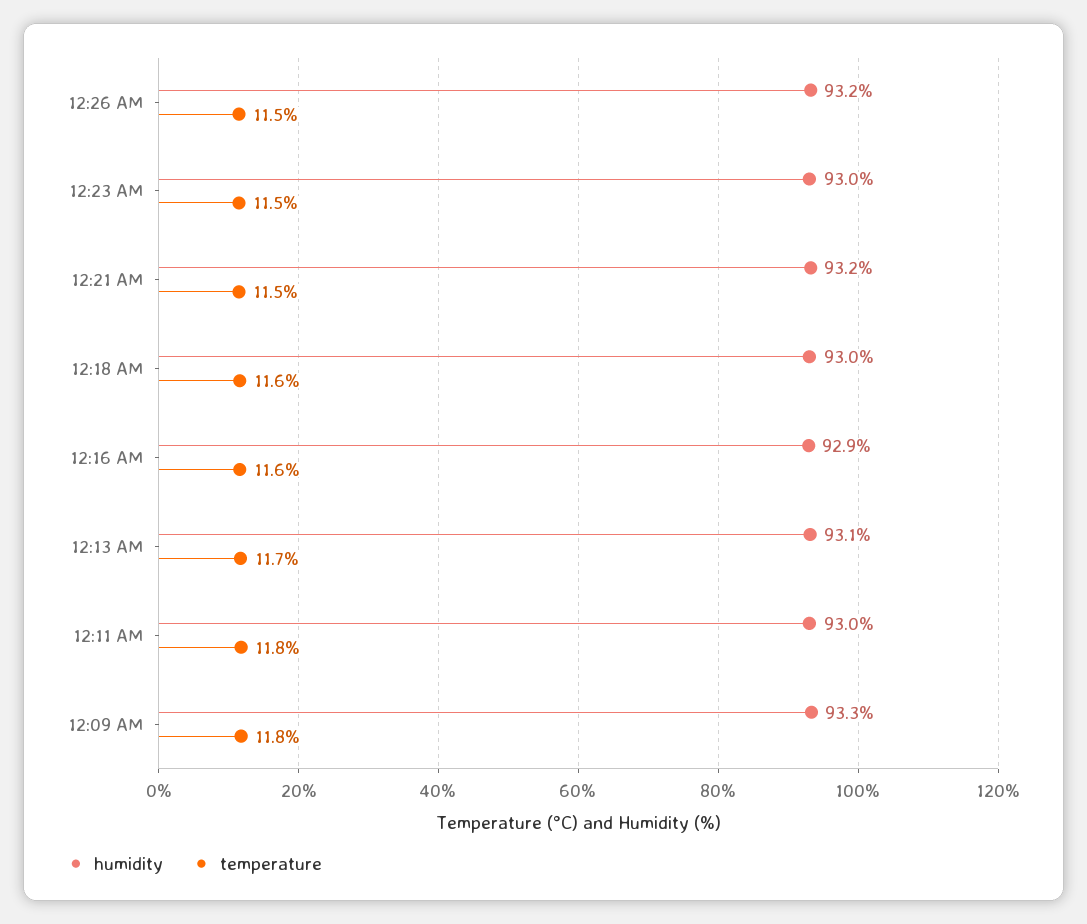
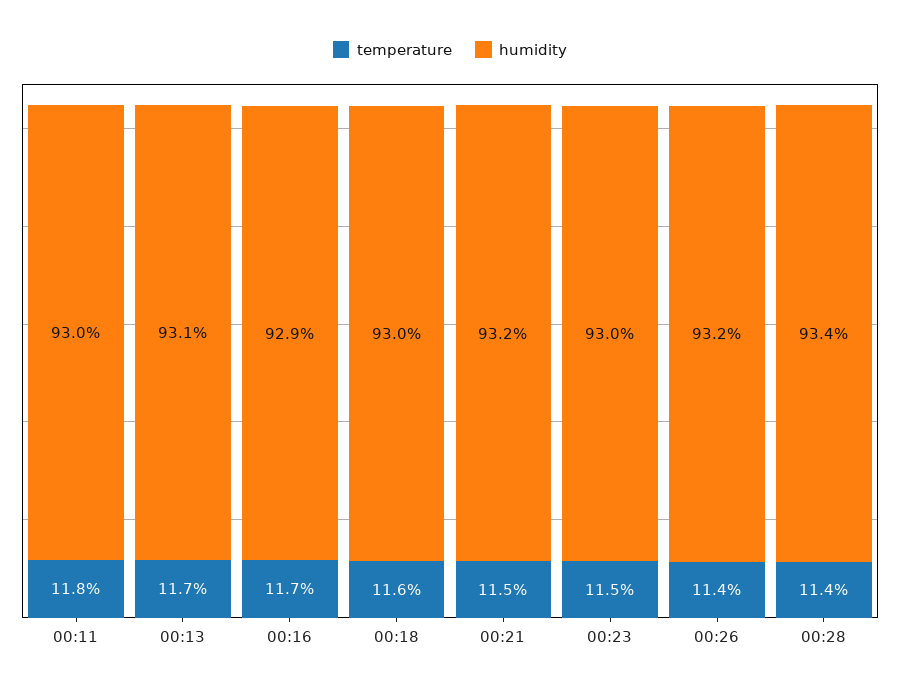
temperature, 12:26 AM: 11.5 -> 11.4
temperature, 12:16 AM: 11.6 -> 11.7
humidity, 12:09 AM: 93.3 -> none
temperature, 12:09 AM: 11.8 -> none
temperature, 00:28: none -> 11.4
humidity, 00:28: none -> 93.4

